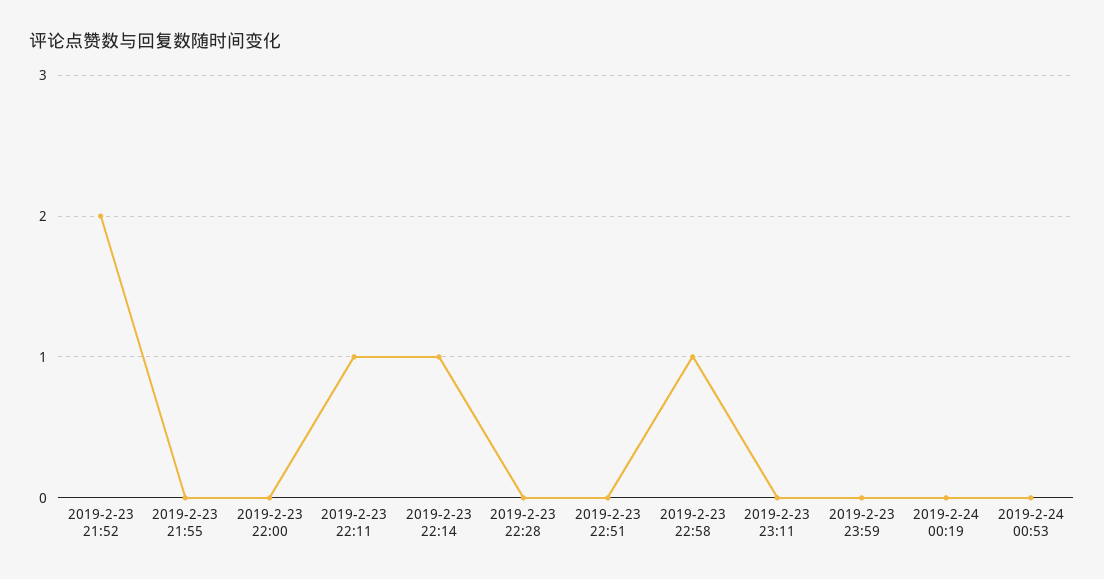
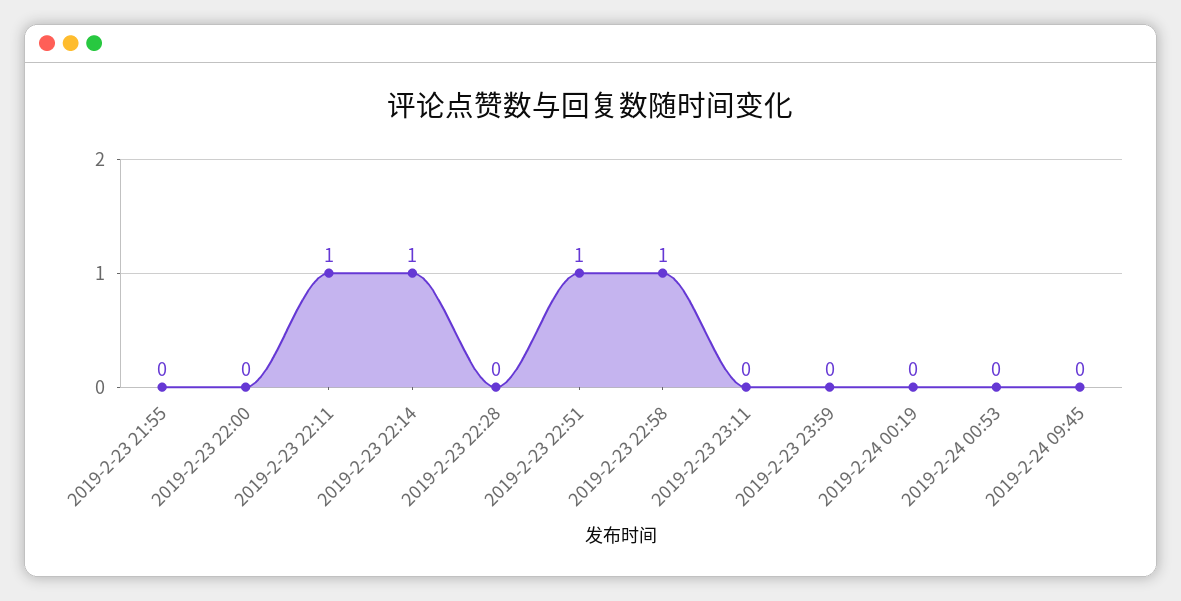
2019-2-23 21:52: 2 -> none
2019-2-23 22:51: 0 -> 1
2019-2-24 09:45: none -> 0

